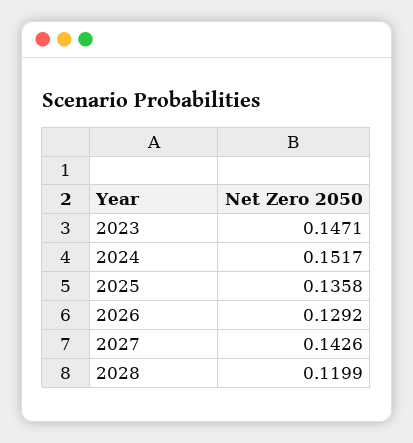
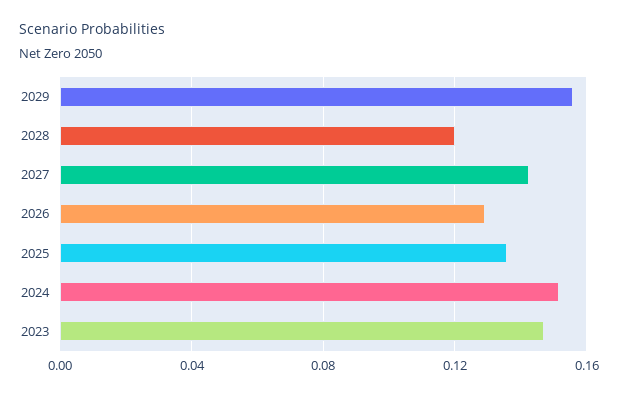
2029: none -> 0.155

